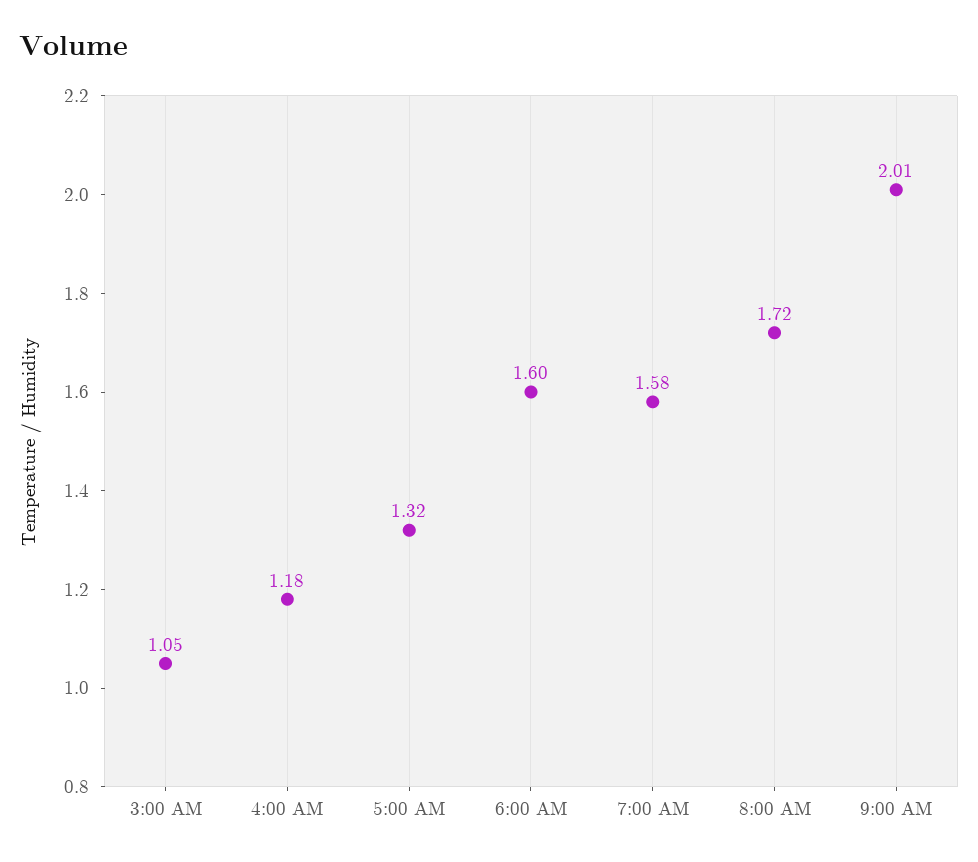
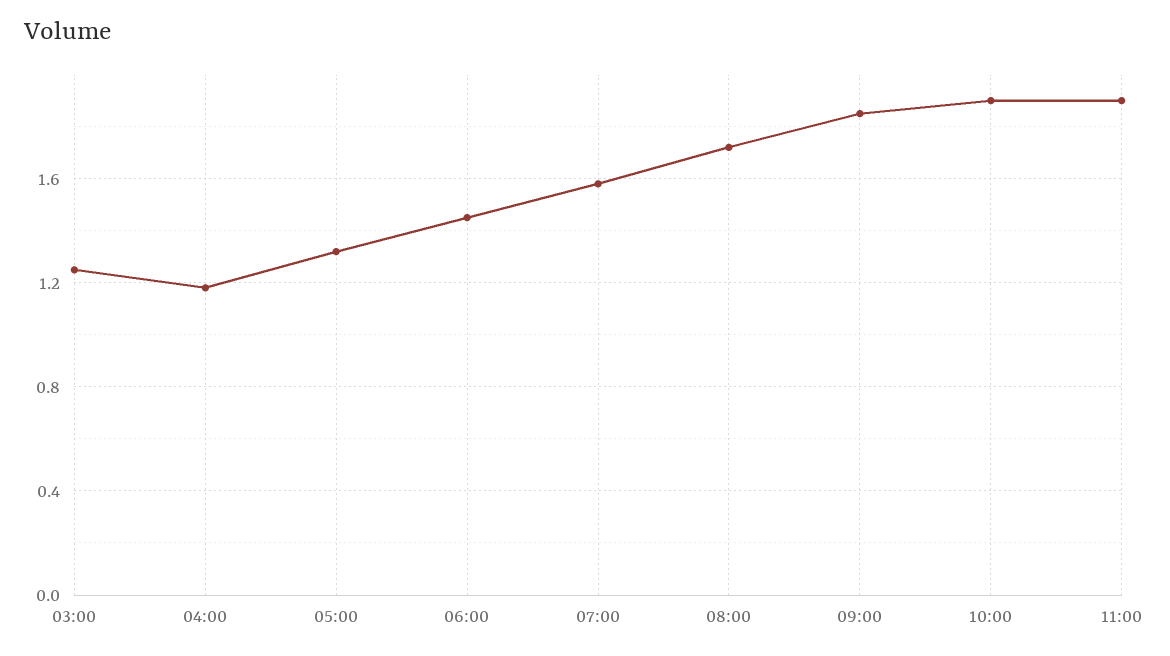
3:00 AM: 1.05 -> 1.25
6:00 AM: 1.6 -> 1.45
9:00 AM: 2.01 -> 1.85
10:00: none -> 1.9
11:00: none -> 1.9

